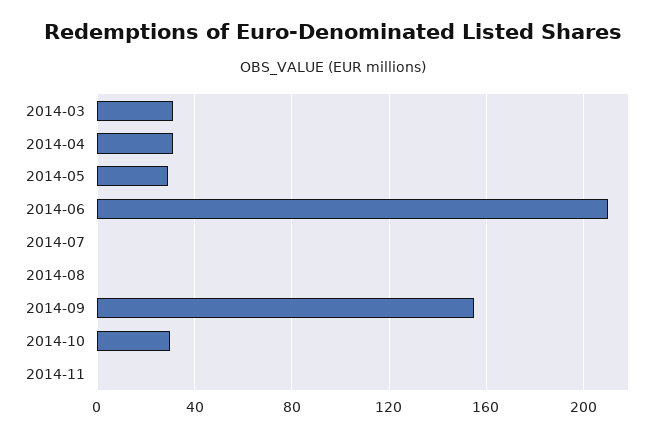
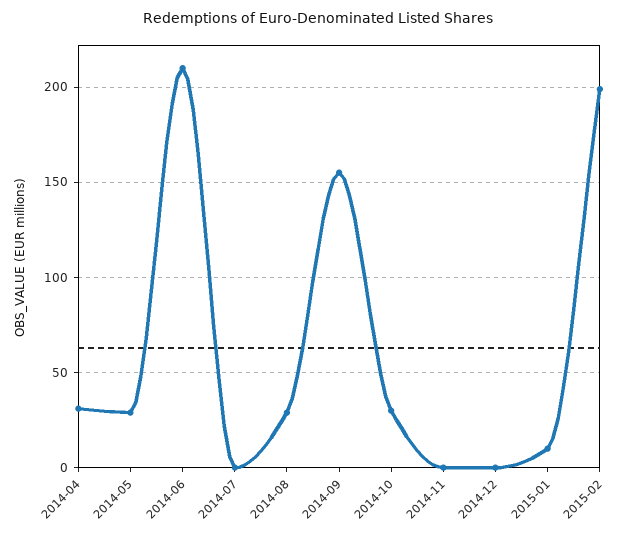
2014-03: 30 -> none
2014-08: 0 -> 30
2014-12: none -> 0
2015-01: none -> 10
2015-02: none -> 200

